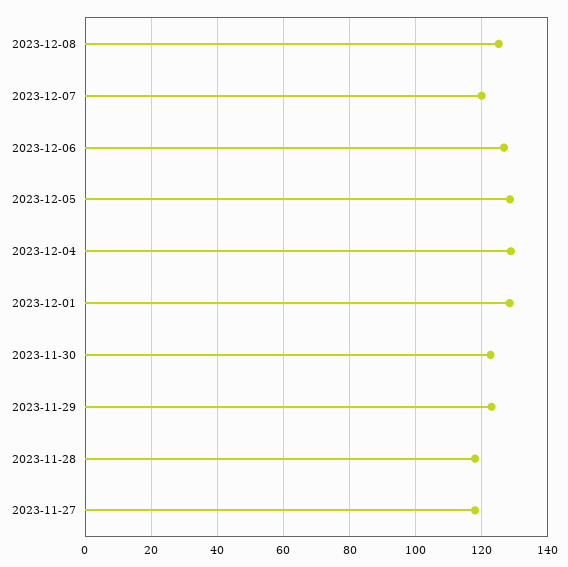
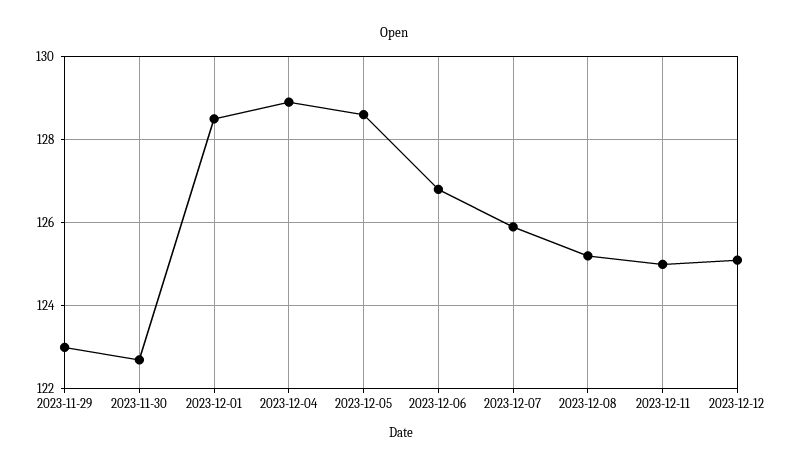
2023-12-07: 120 -> 126
2023-11-28: 118 -> none
2023-11-27: 118 -> none
2023-12-11: none -> 125
2023-12-12: none -> 125

